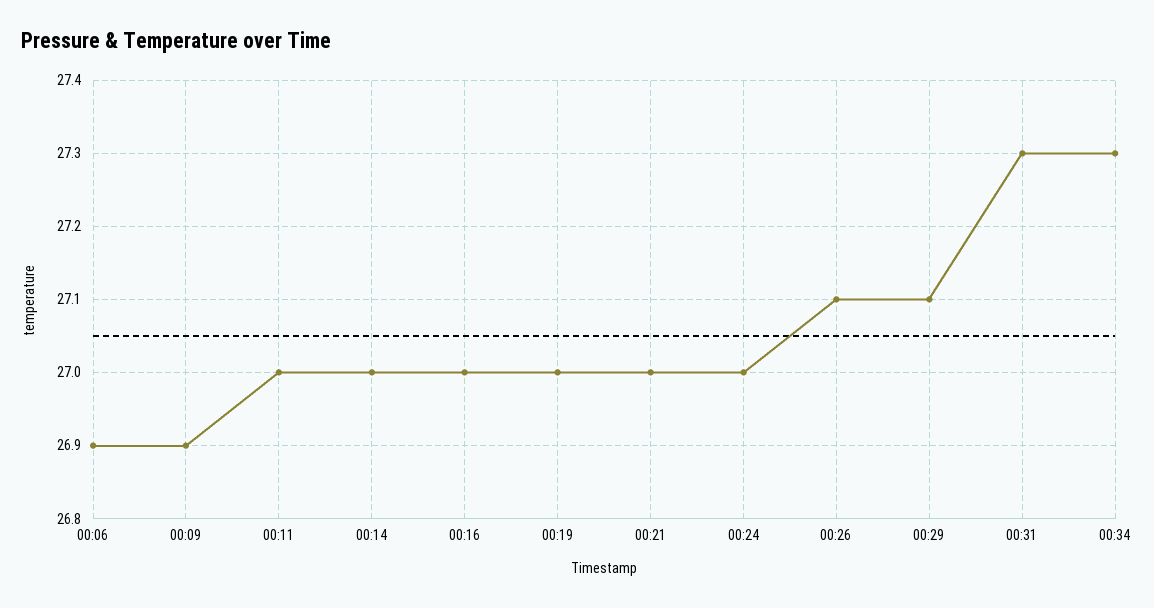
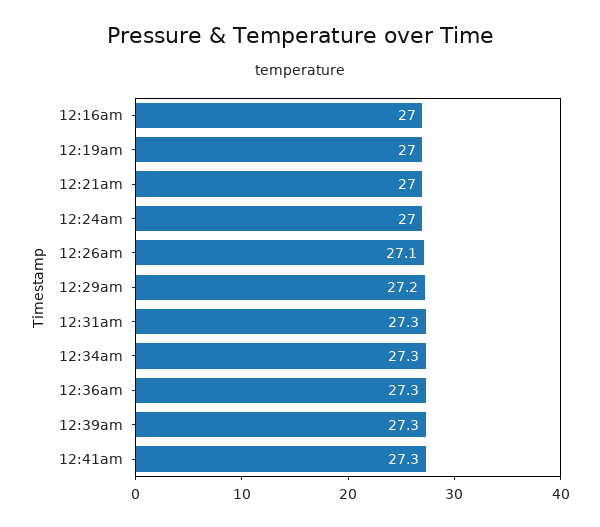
00:06: 26.9 -> none
00:09: 26.9 -> none
00:11: 27 -> none
00:14: 27 -> none
00:29: 27.1 -> 27.2
12:36am: none -> 27.3
12:39am: none -> 27.3
12:41am: none -> 27.3

